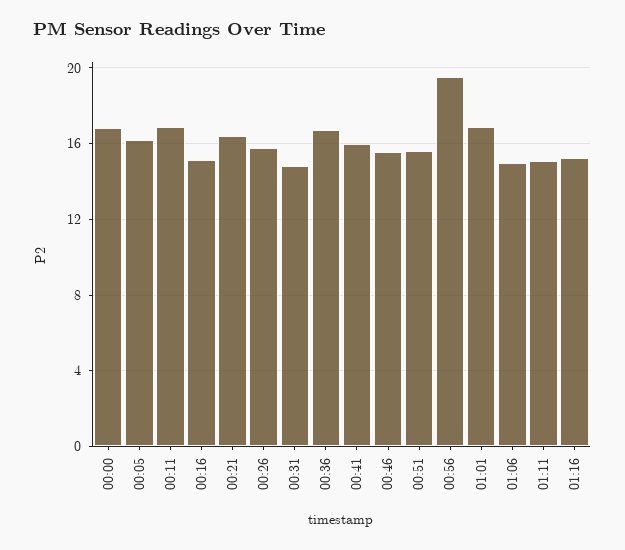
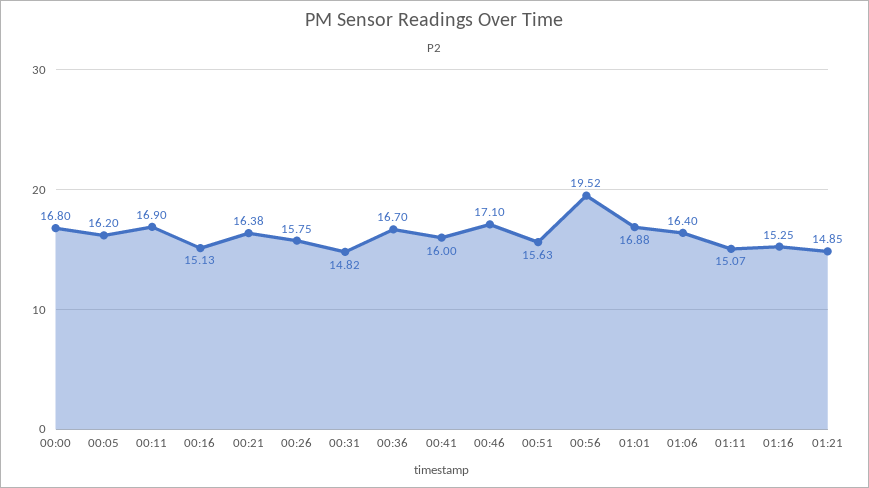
00:46: 15.5 -> 17.1
01:06: 15 -> 16.4
01:21: none -> 14.85

